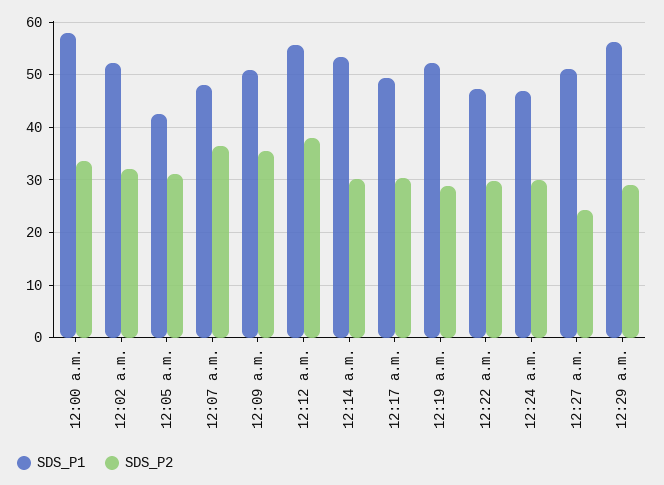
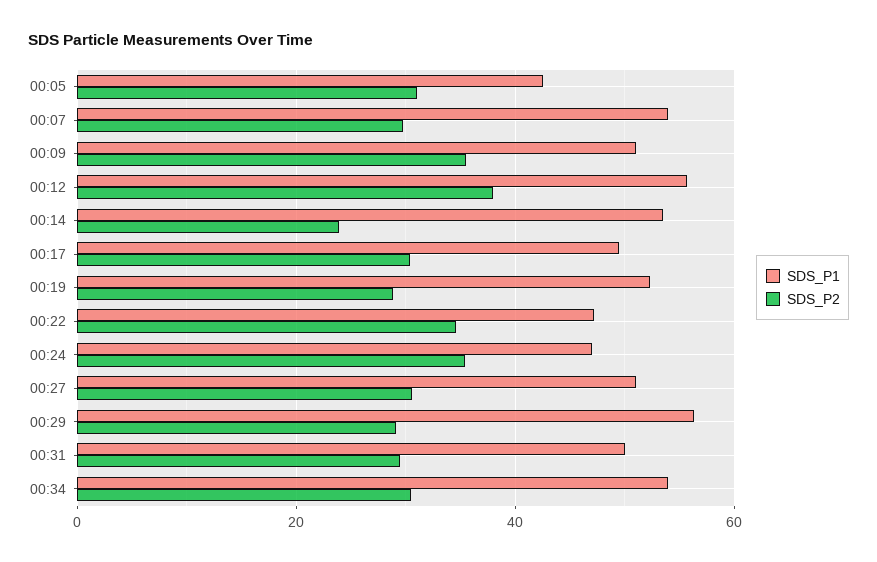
SDS_P1, 12:00 a.m.: 58 -> none
SDS_P2, 12:00 a.m.: 34 -> none
SDS_P1, 12:02 a.m.: 52 -> none
SDS_P2, 12:02 a.m.: 32 -> none
SDS_P1, 12:07 a.m.: 48 -> 54
SDS_P2, 12:07 a.m.: 36 -> 30
SDS_P2, 12:14 a.m.: 30 -> 24
SDS_P2, 12:22 a.m.: 30 -> 34
SDS_P2, 12:24 a.m.: 30 -> 36
SDS_P2, 12:27 a.m.: 24 -> 30
SDS_P1, 00:31: none -> 50
SDS_P2, 00:31: none -> 30
SDS_P1, 00:34: none -> 54
SDS_P2, 00:34: none -> 30

